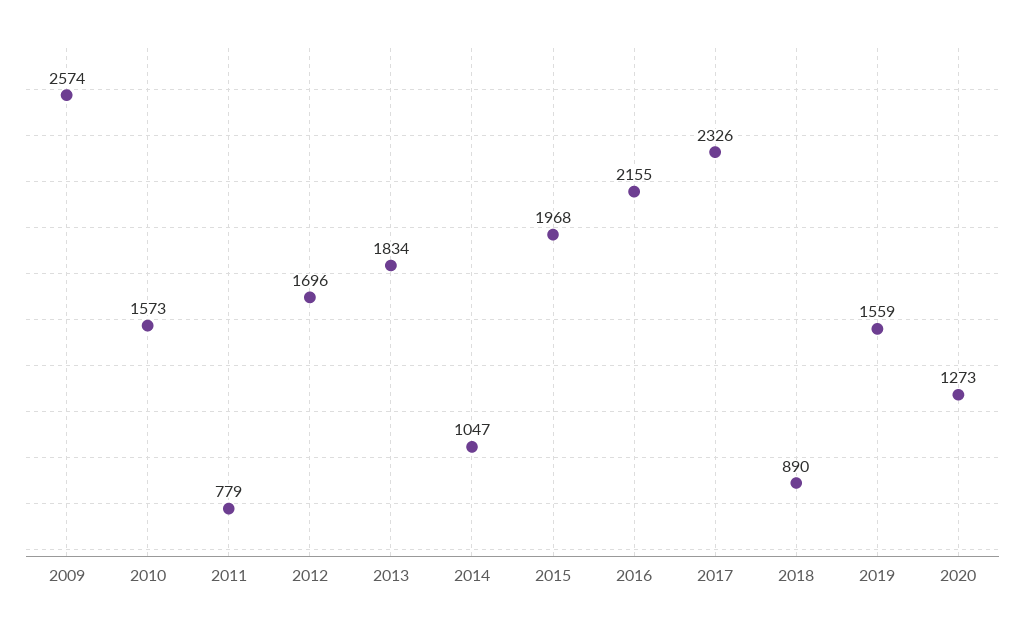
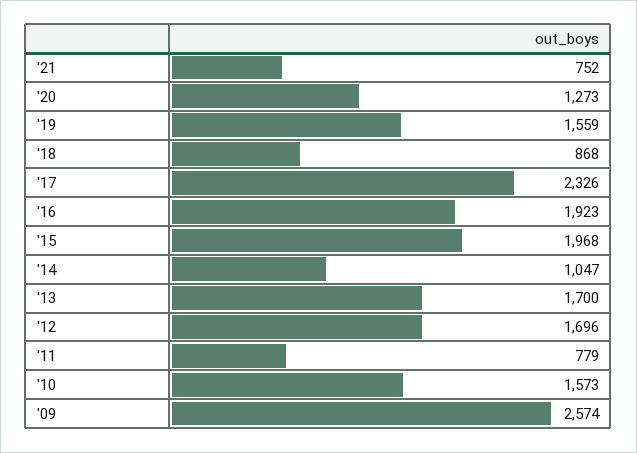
2013: 1834 -> 1700
2016: 2155 -> 1923
2018: 890 -> 868
'21: none -> 752

